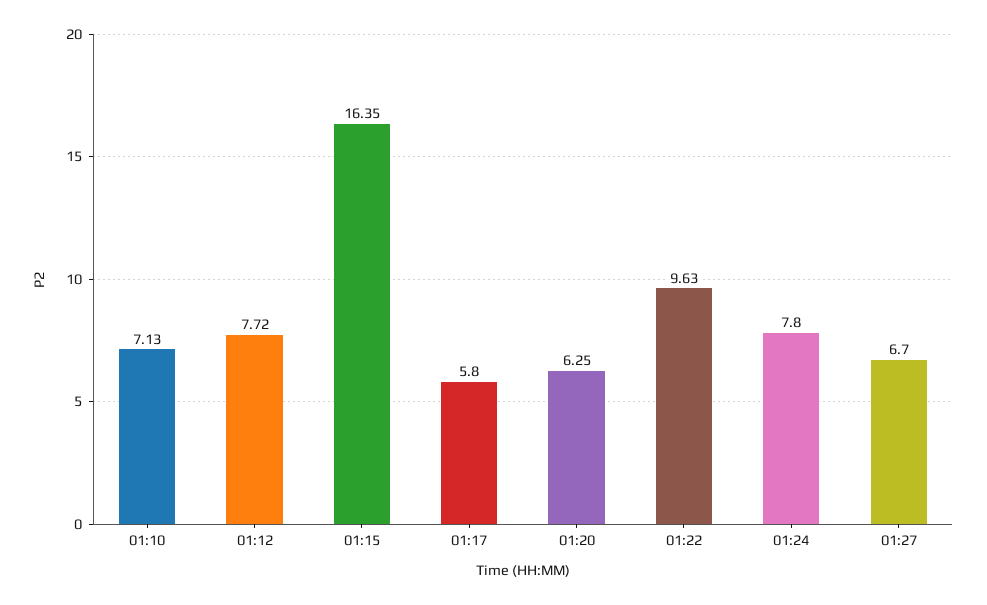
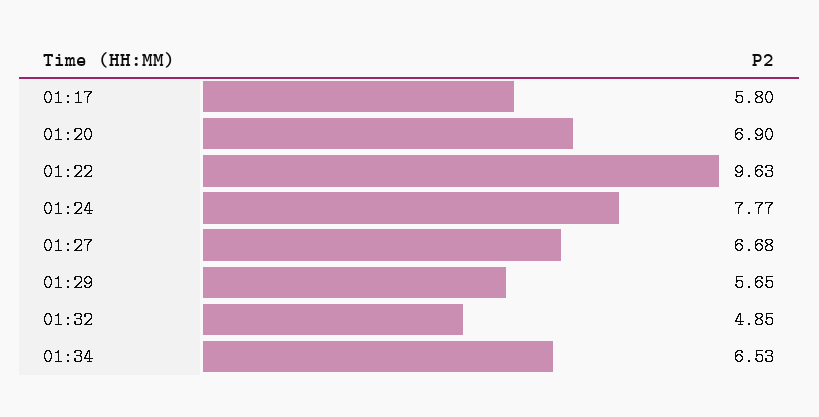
01:10: 7.13 -> none
01:12: 7.72 -> none
01:15: 16.35 -> none
01:20: 6.25 -> 6.9
01:24: 7.8 -> 7.77
01:27: 6.7 -> 6.68
01:29: none -> 5.65
01:32: none -> 4.85
01:34: none -> 6.53

